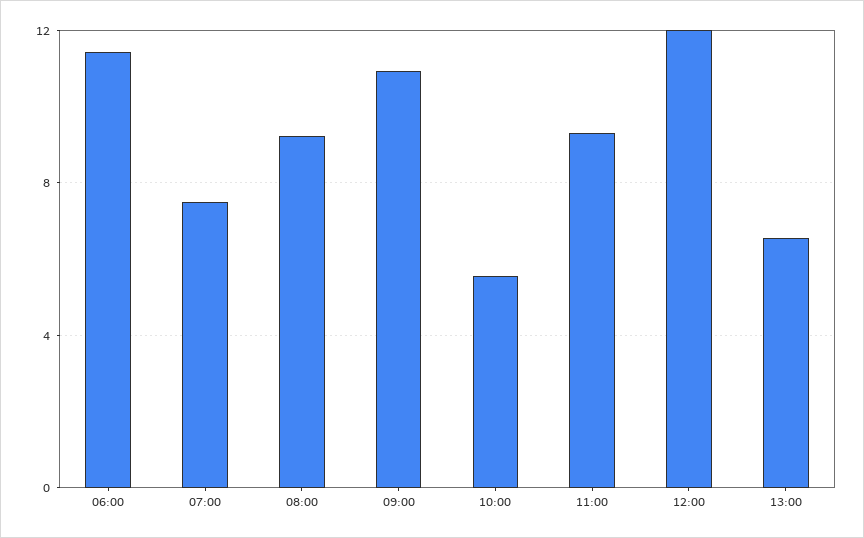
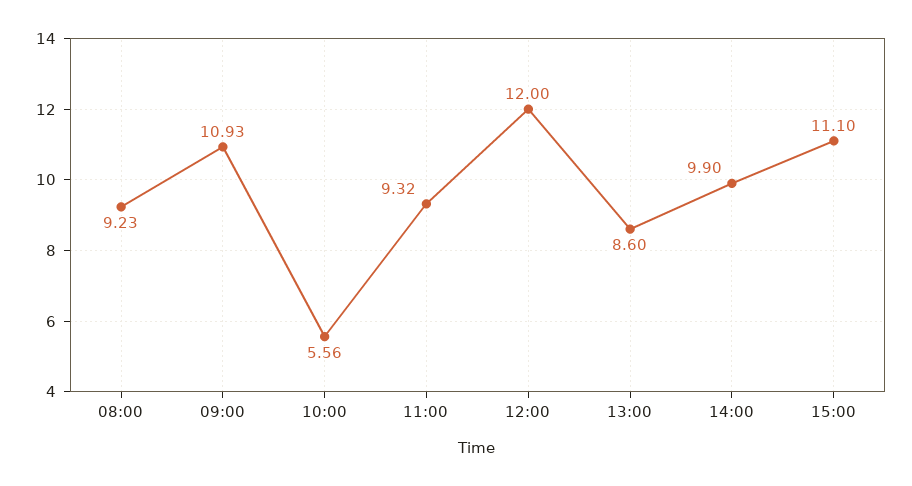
06:00: 11.5 -> none
07:00: 7.5 -> none
13:00: 6.5 -> 8.6
14:00: none -> 9.9
15:00: none -> 11.1

